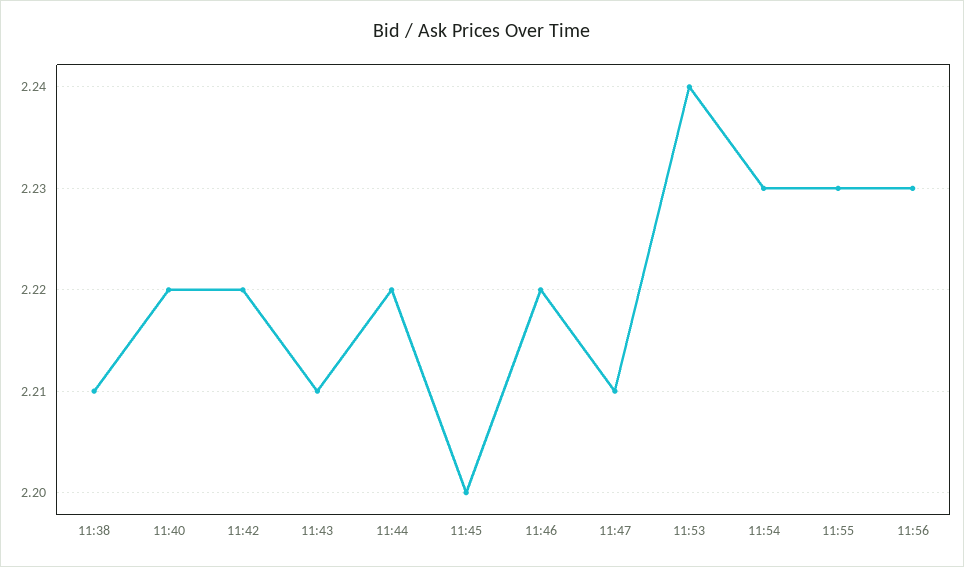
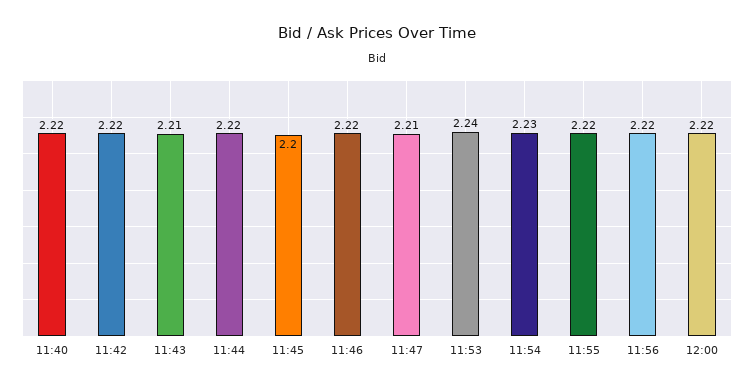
11:38: 2.21 -> none
11:55: 2.23 -> 2.22
11:56: 2.23 -> 2.22
12:00: none -> 2.22

